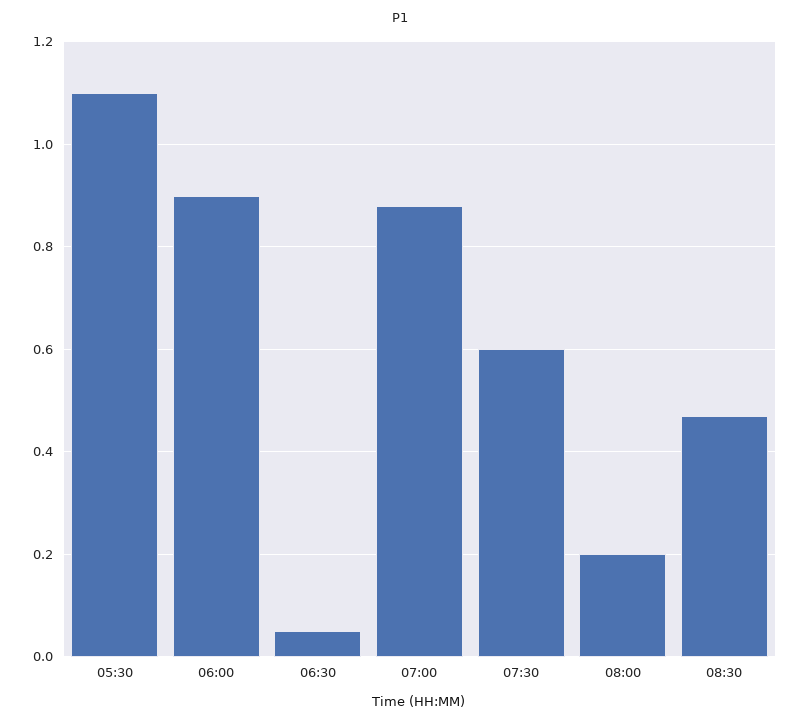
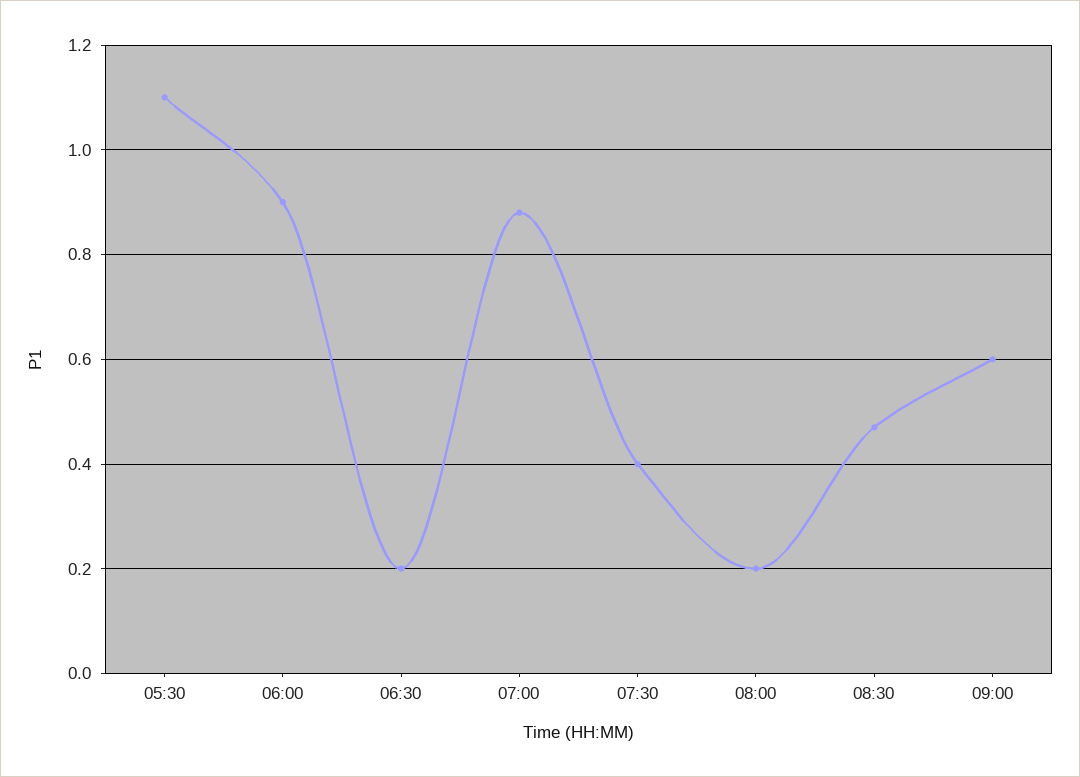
06:30: 0.05 -> 0.2
07:30: 0.6 -> 0.4
09:00: none -> 0.6

